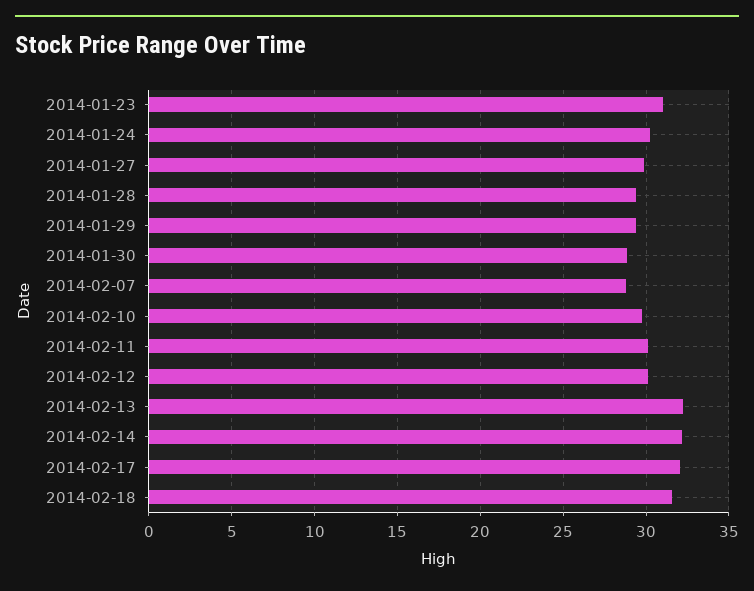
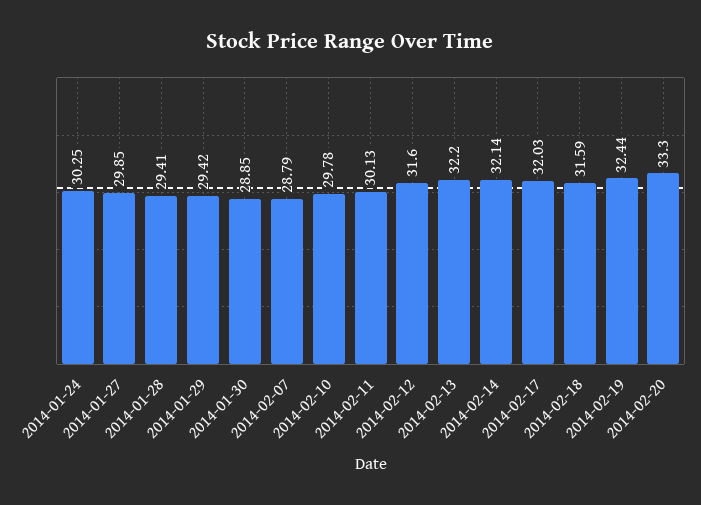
2014-01-23: 31 -> none
2014-02-12: 30 -> 31.6
2014-02-19: none -> 32.44
2014-02-20: none -> 33.3

